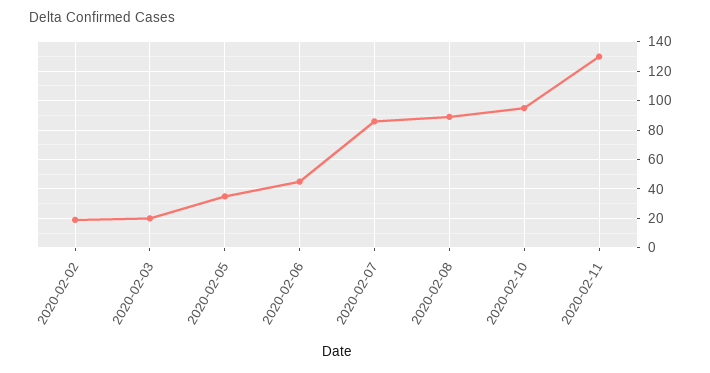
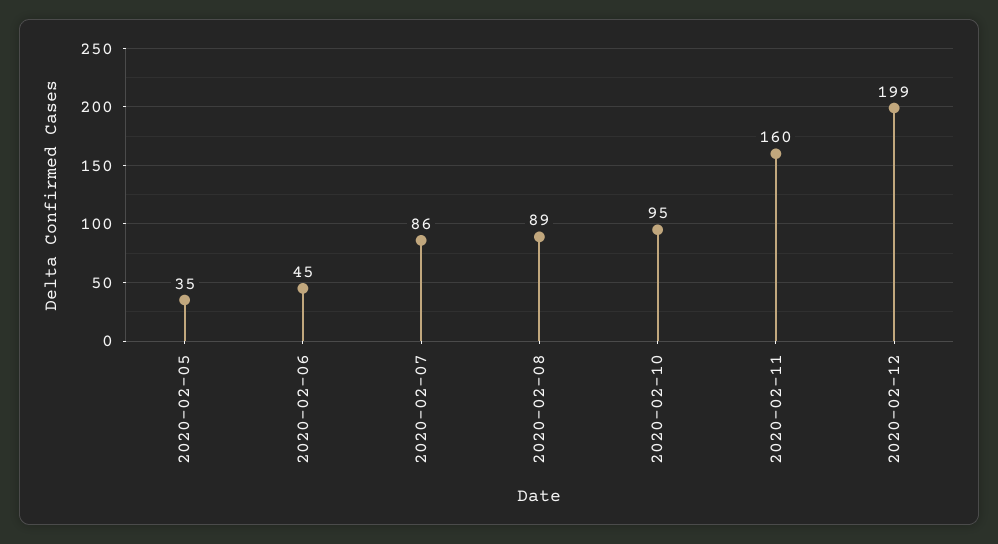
2020-02-02: 20 -> none
2020-02-03: 20 -> none
2020-02-11: 130 -> 160
2020-02-12: none -> 199

